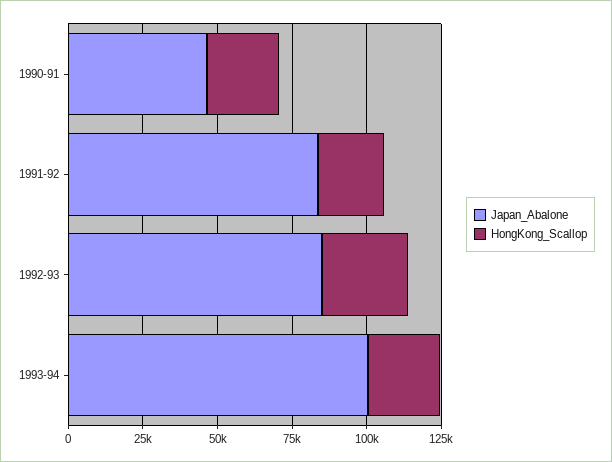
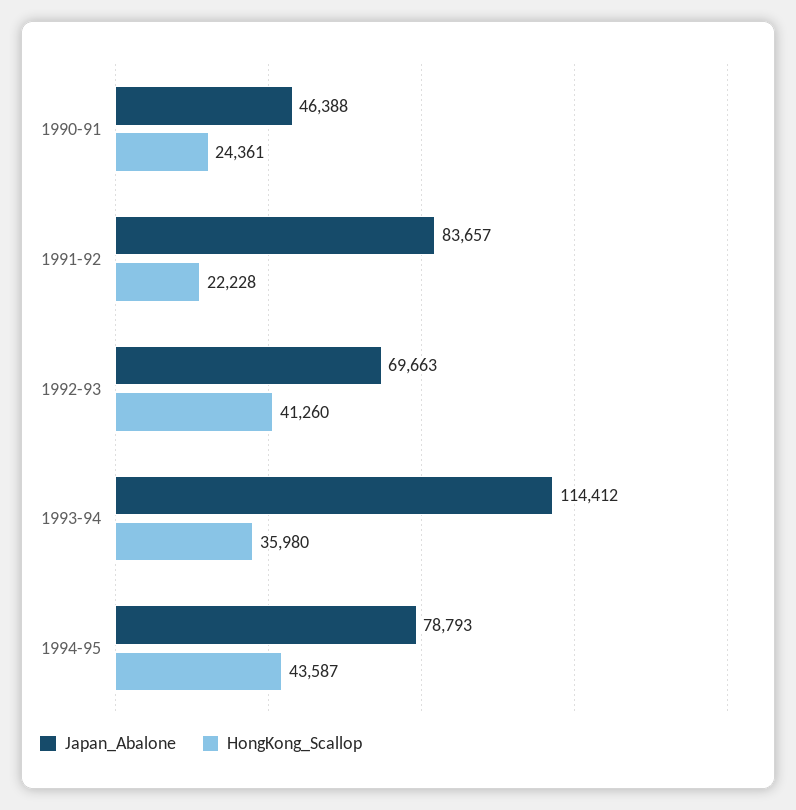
Japan_Abalone, 1992-93: 85000 -> 69663
HongKong_Scallop, 1992-93: 30000 -> 41260
Japan_Abalone, 1993-94: 100000 -> 114412
HongKong_Scallop, 1993-94: 25000 -> 35980
Japan_Abalone, 1994-95: none -> 78793
HongKong_Scallop, 1994-95: none -> 43587

